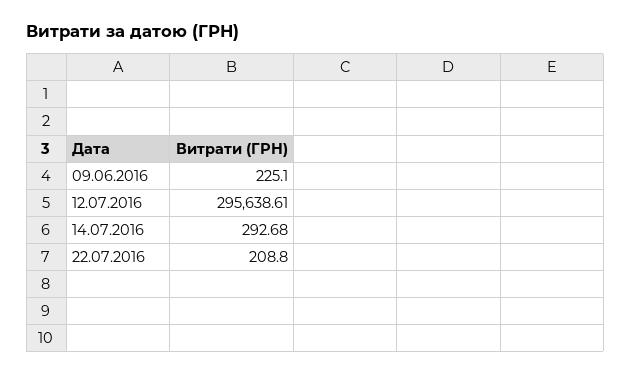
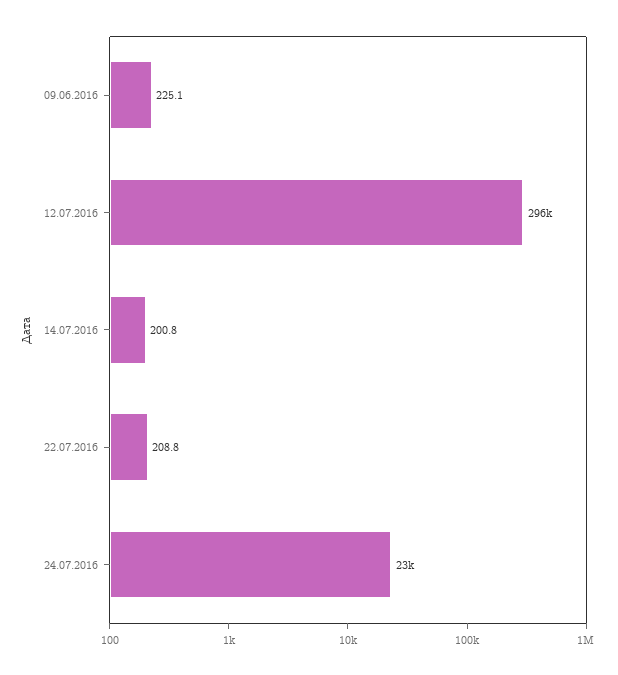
14.07.2016: 292.68 -> 200.8
24.07.2016: none -> 23000

